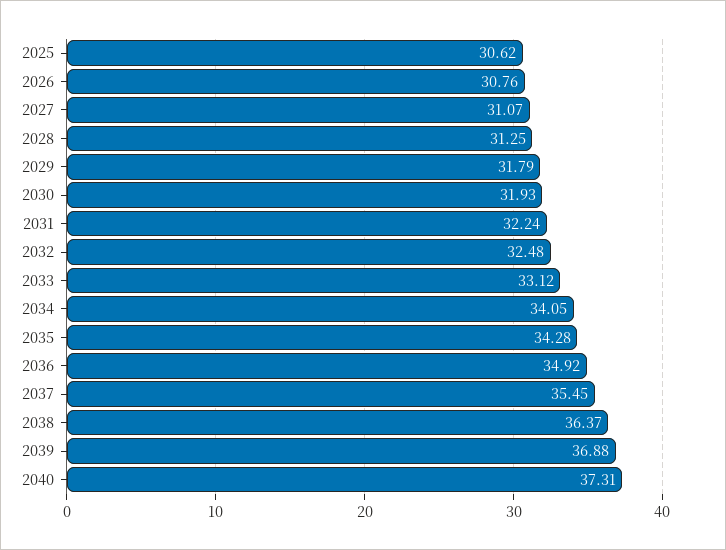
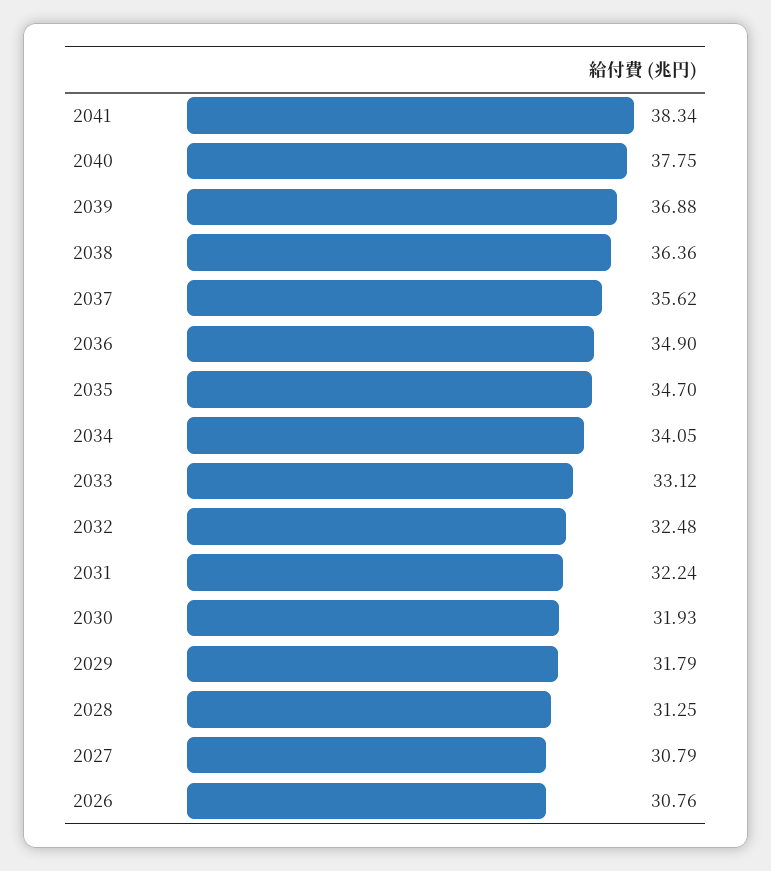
2025: 30.62 -> none
2027: 31.07 -> 30.79
2035: 34.28 -> 34.7
2036: 34.92 -> 34.9
2037: 35.45 -> 35.62
2038: 36.37 -> 36.36
2040: 37.31 -> 37.75
2041: none -> 38.34

